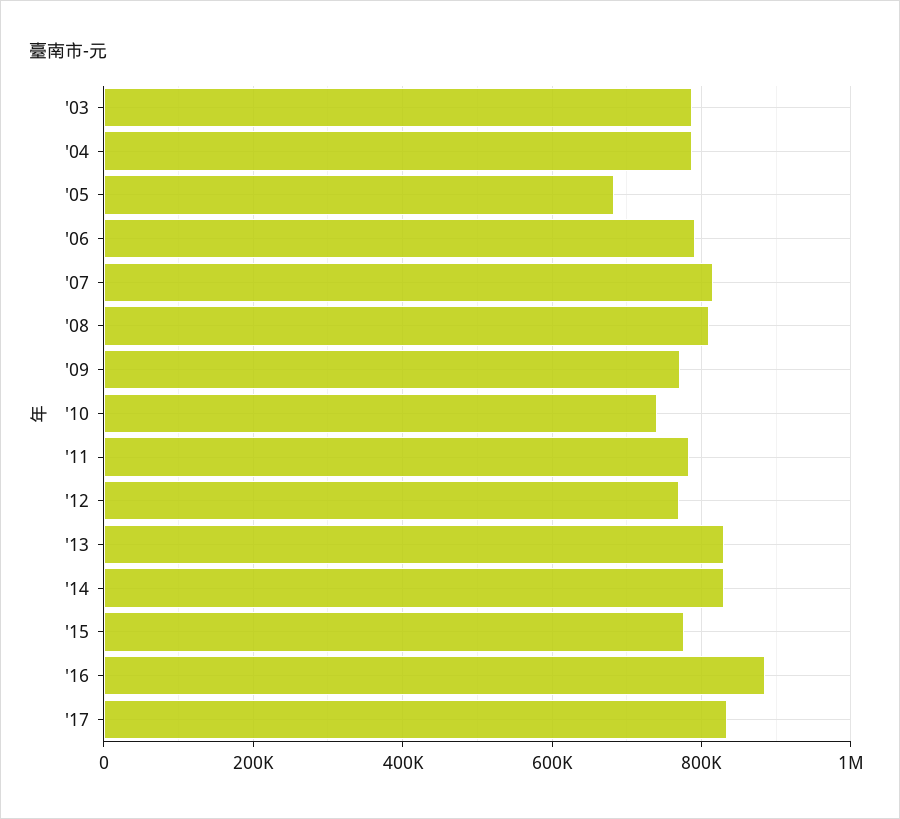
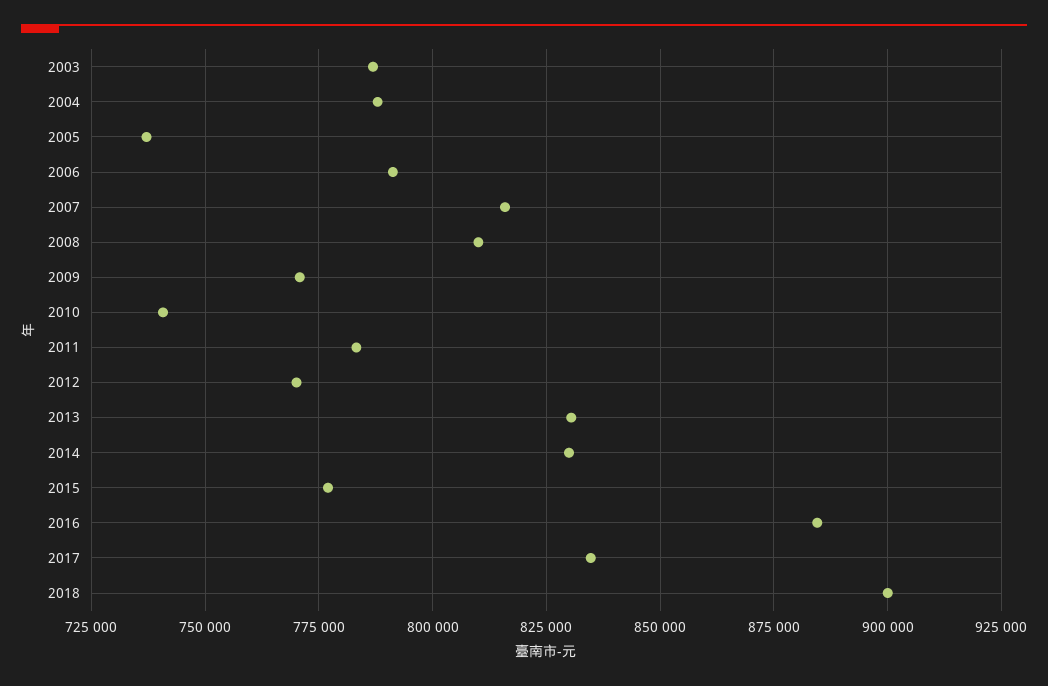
'05: 680000 -> 737500
2018: none -> 900000

